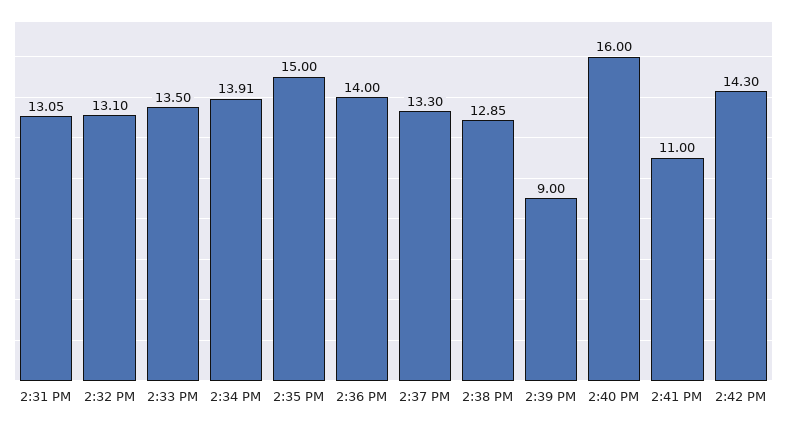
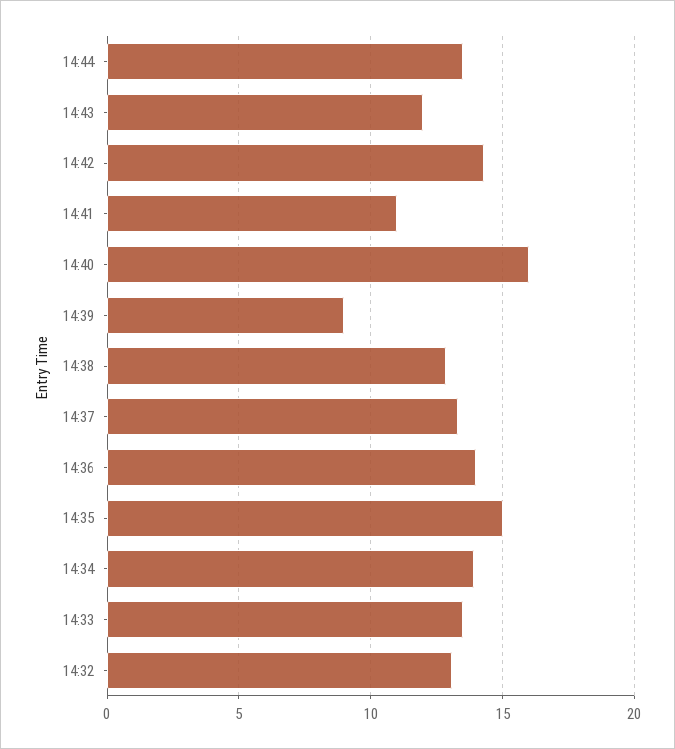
2:31 PM: 13.05 -> none
14:44: none -> 13.5
14:43: none -> 12

